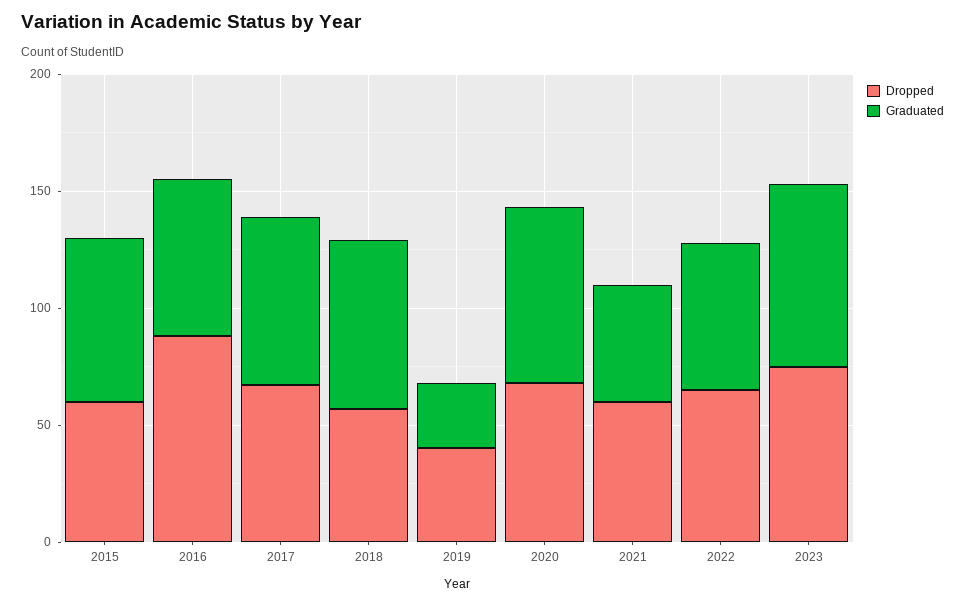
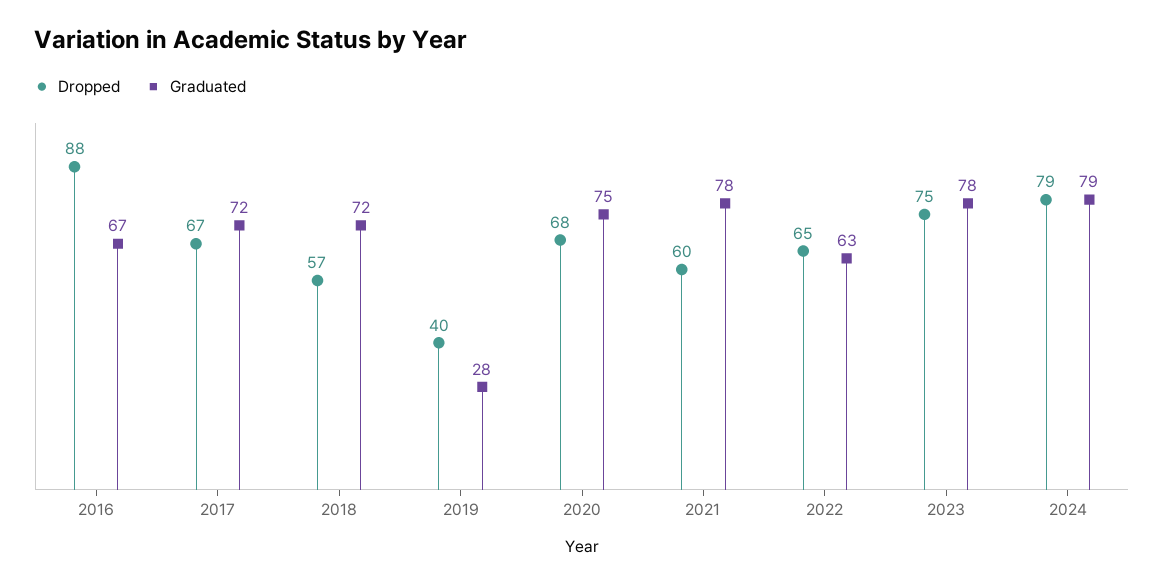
Dropped, 2015: 60 -> none
Graduated, 2015: 70 -> none
Graduated, 2021: 50 -> 78
Dropped, 2024: none -> 79
Graduated, 2024: none -> 79

